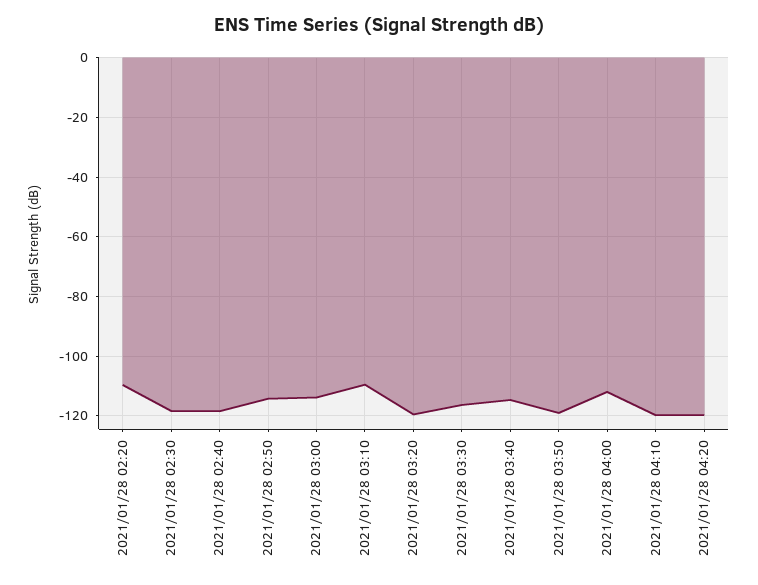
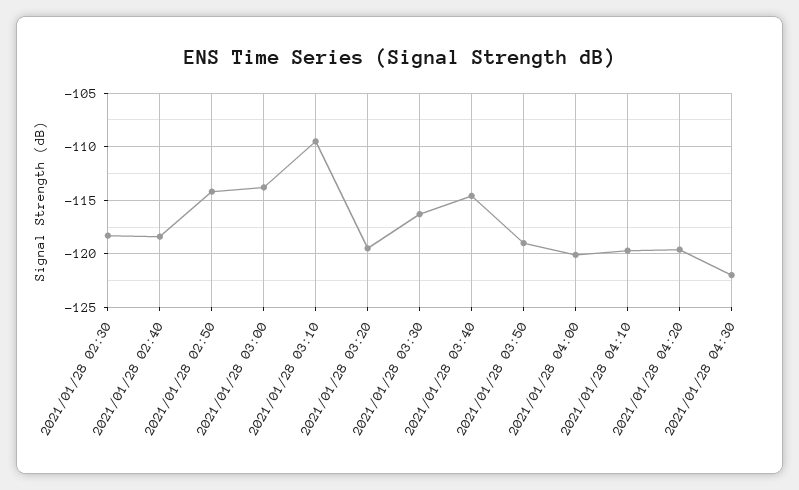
2021/01/28 02:20: -110 -> none
2021/01/28 04:00: -112.5 -> -120
2021/01/28 04:30: none -> -122

